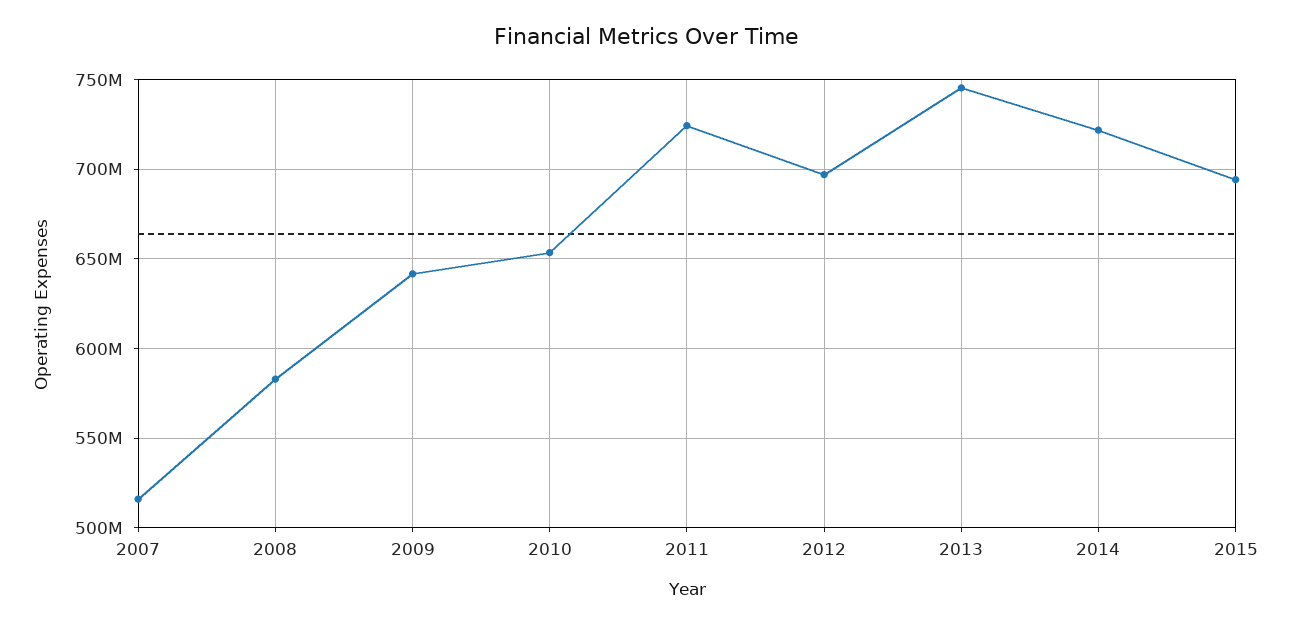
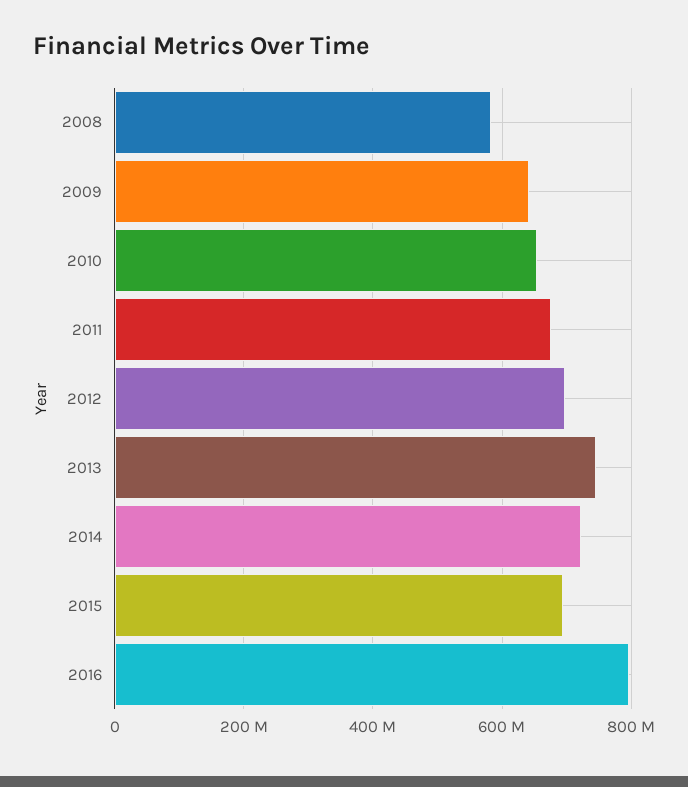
2007: 515000000 -> none
2011: 725000000 -> 680000000
2016: none -> 800000000

